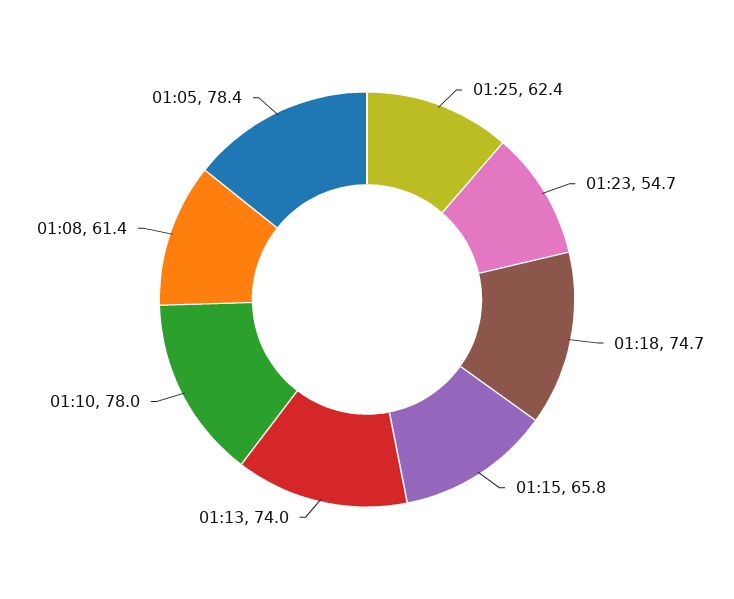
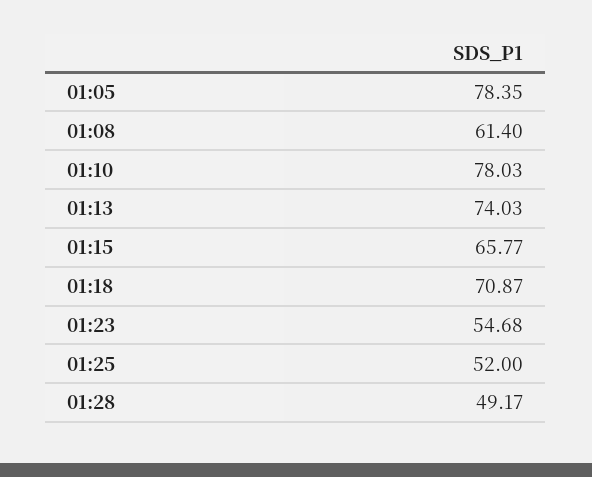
01:25: 62.4 -> 52
01:18: 74.7 -> 70.87
01:28: none -> 49.17

